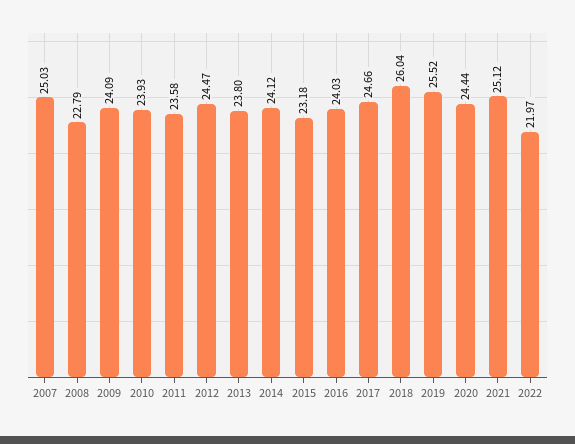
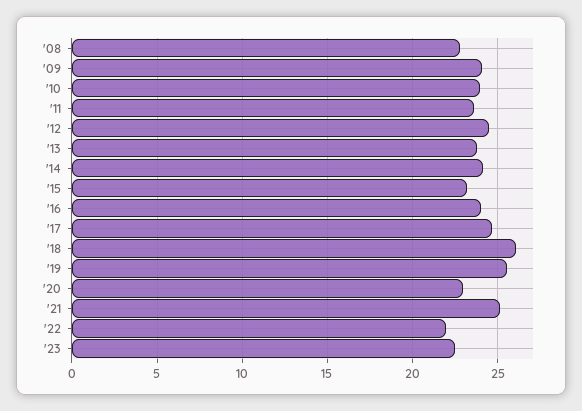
2007: 25.03 -> none
2020: 24.44 -> 23
'23: none -> 22.5

